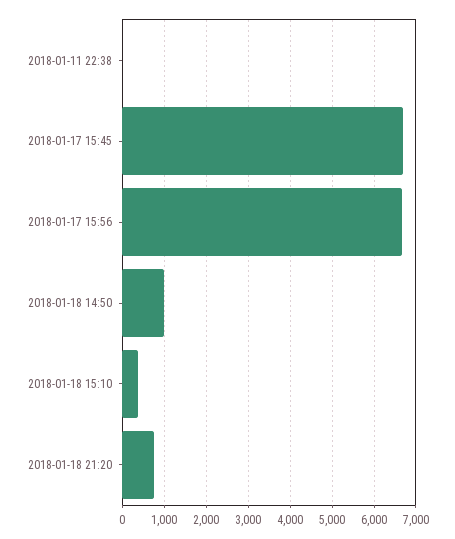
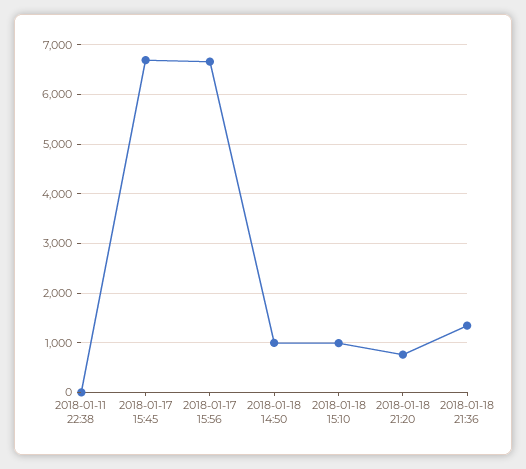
2018-01-18 15:10: 400 -> 1000
2018-01-18 21:36: none -> 1400

